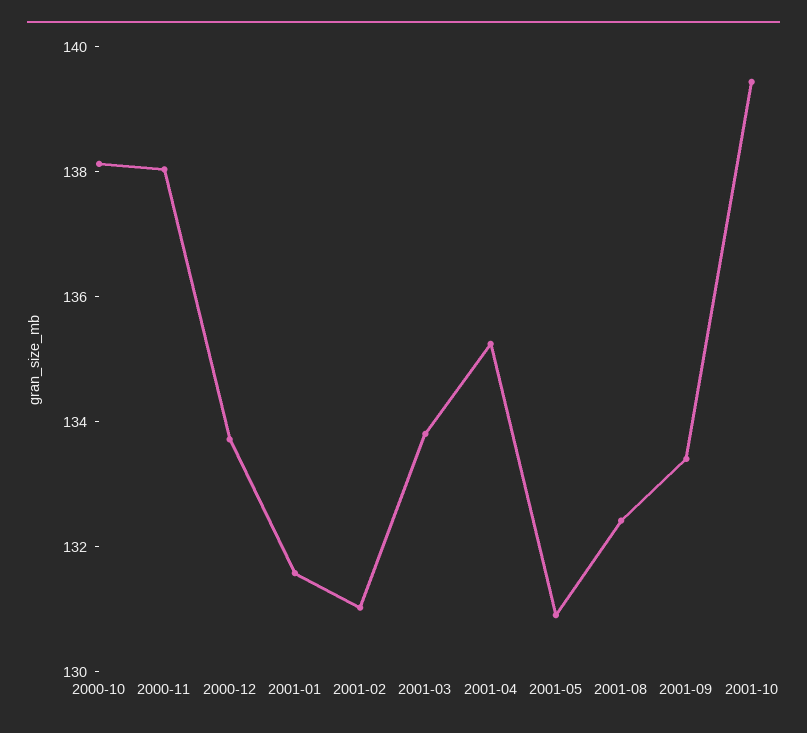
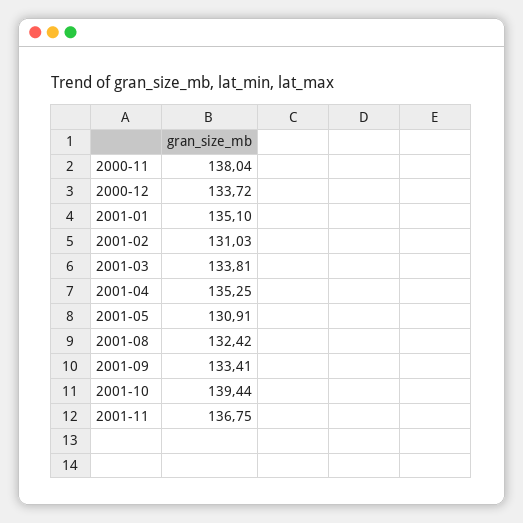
2000-10: 138 -> none
2001-01: 131.5 -> 135.1
2001-11: none -> 136.75

